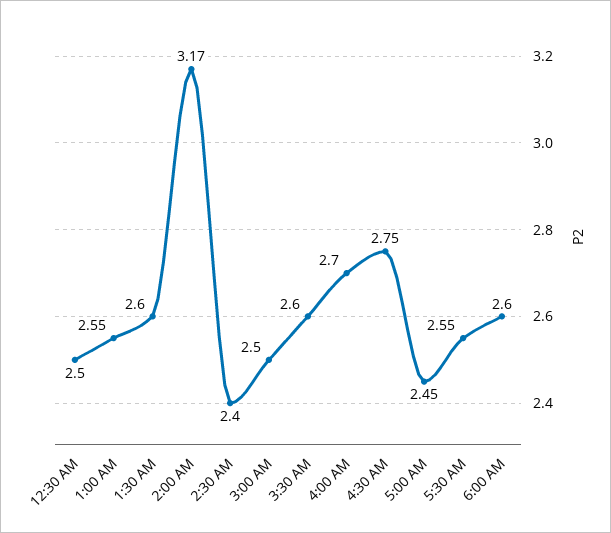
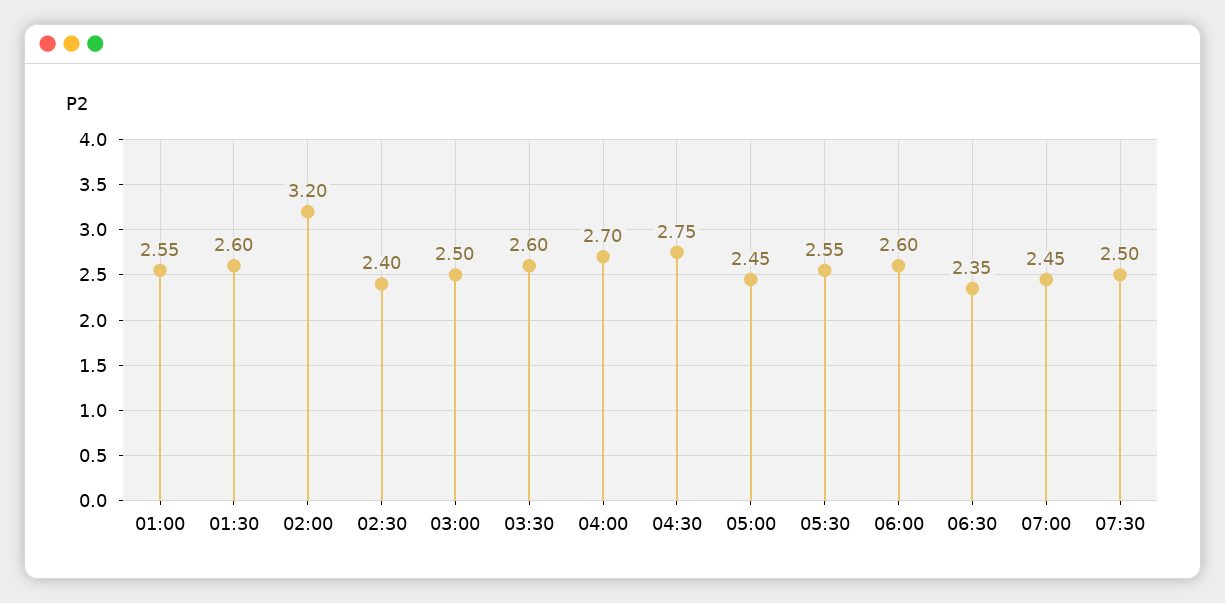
12:30 AM: 2.5 -> none
2:00 AM: 3.17 -> 3.2
06:30: none -> 2.35
07:00: none -> 2.45
07:30: none -> 2.5

